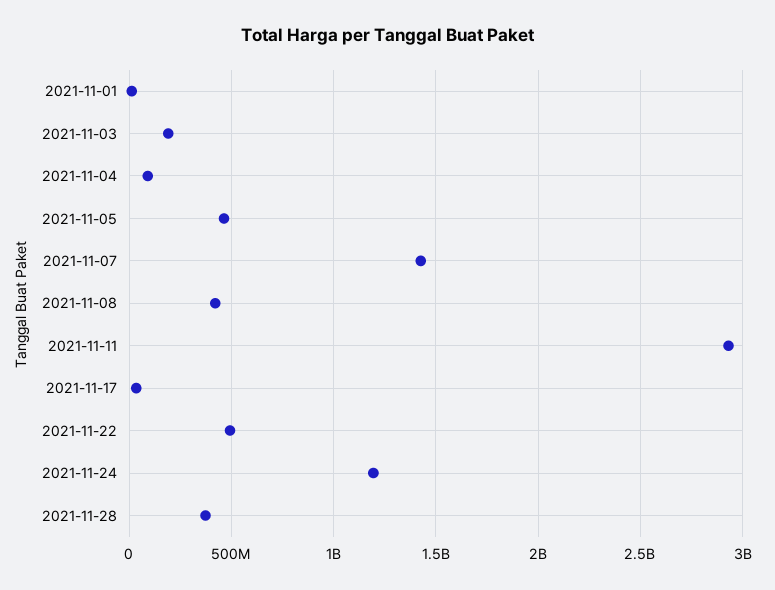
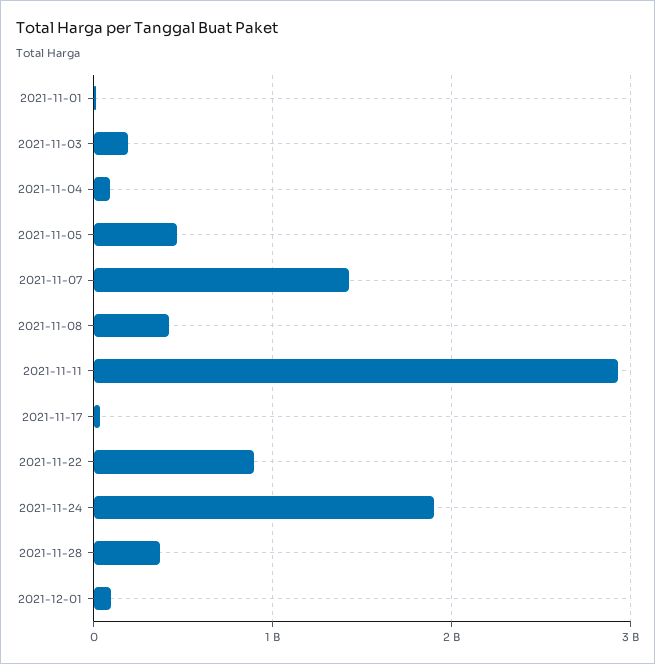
2021-11-22: 500000000 -> 900000000
2021-11-24: 1200000000 -> 1900000000
2021-12-01: none -> 100000000

